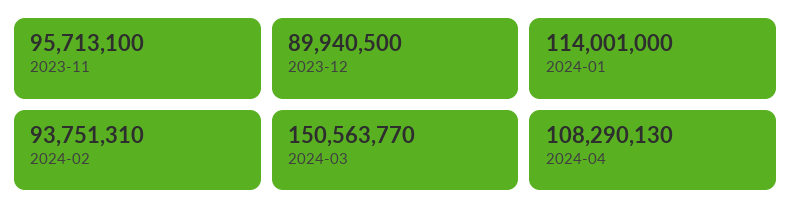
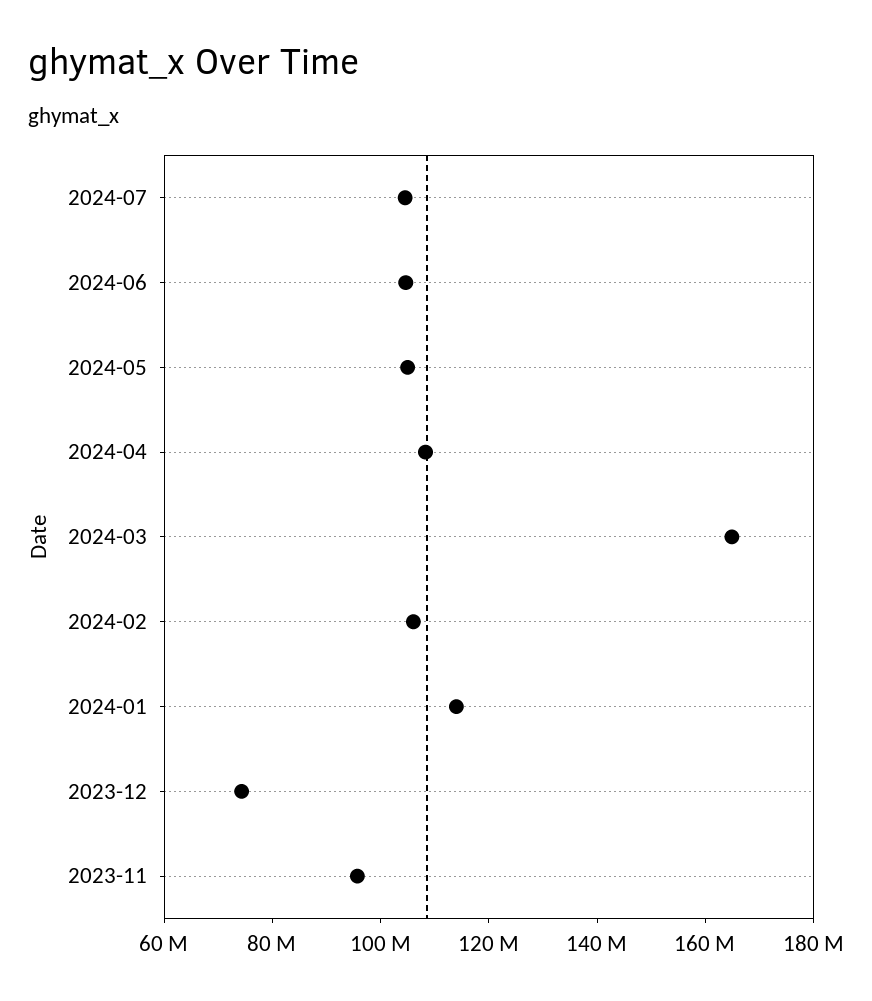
2023-12: 89940500 -> 75000000
2024-02: 93751310 -> 105000000
2024-03: 150563770 -> 165000000
2024-07: none -> 105000000
2024-06: none -> 105000000
2024-05: none -> 105000000

